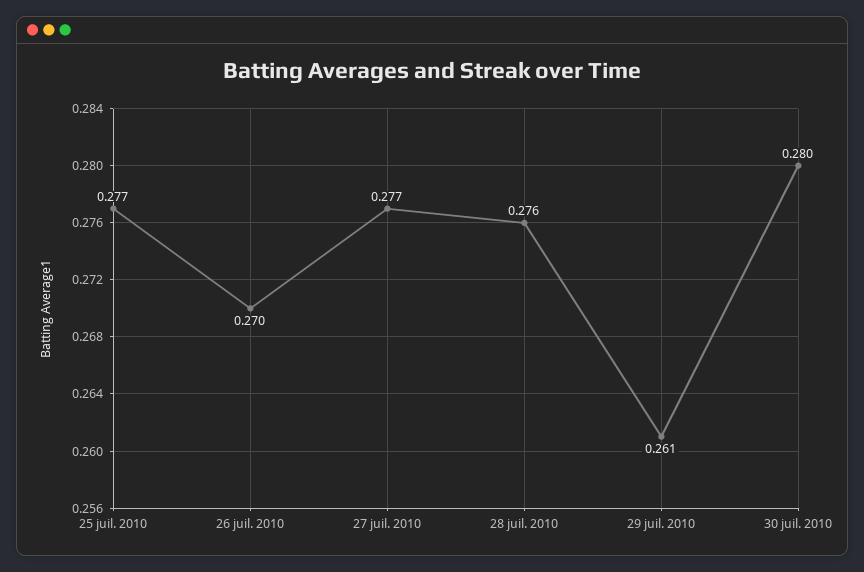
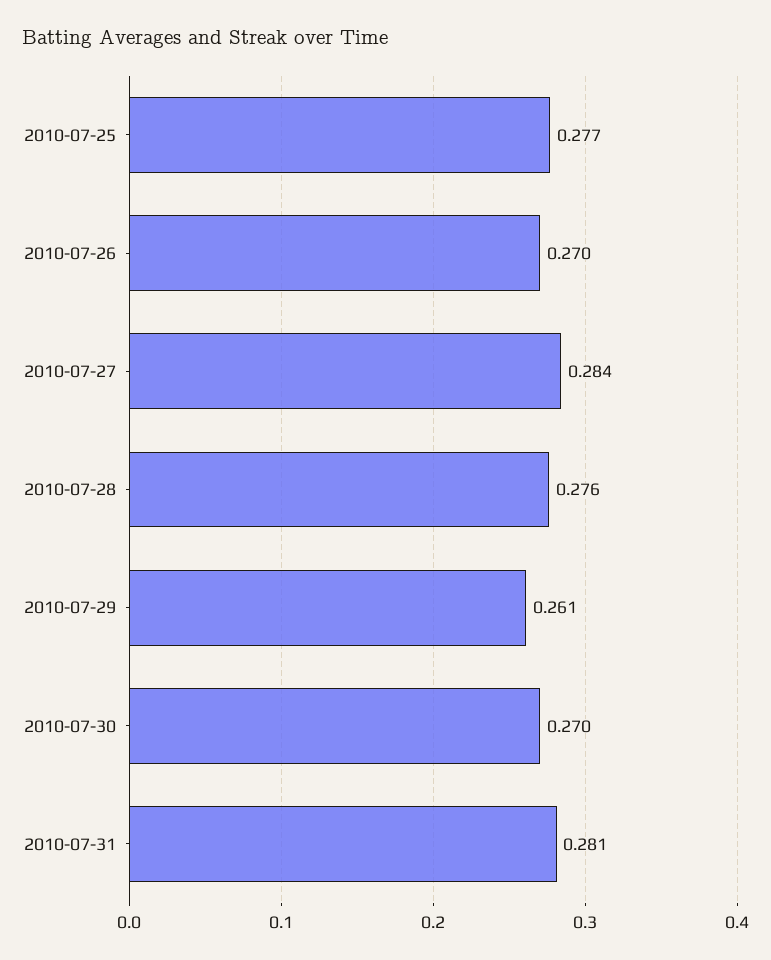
27 juil. 2010: 0.277 -> 0.284
30 juil. 2010: 0.28 -> 0.27
2010-07-31: none -> 0.281

